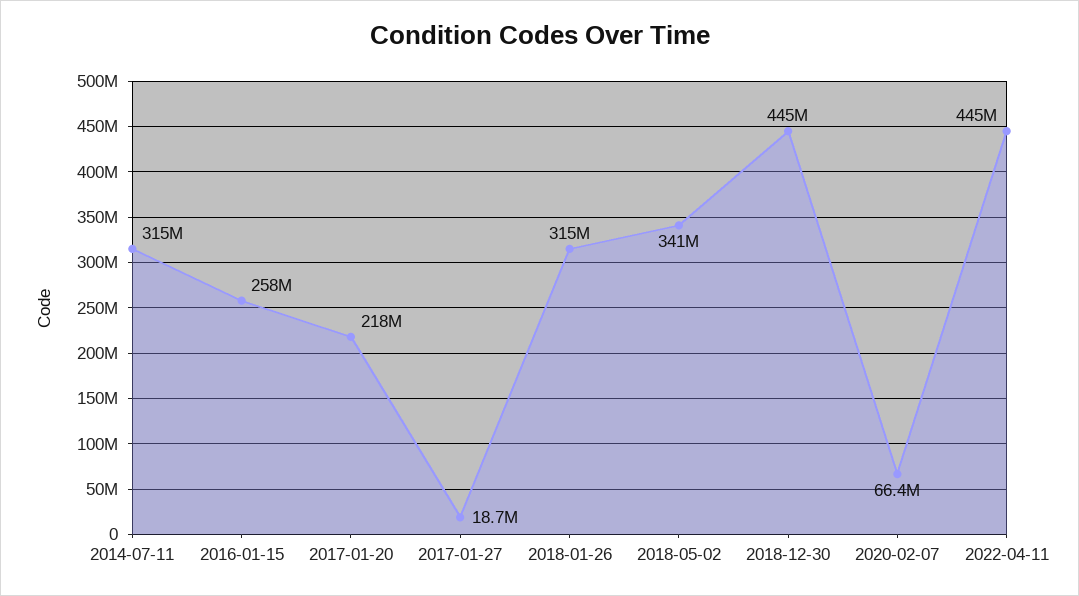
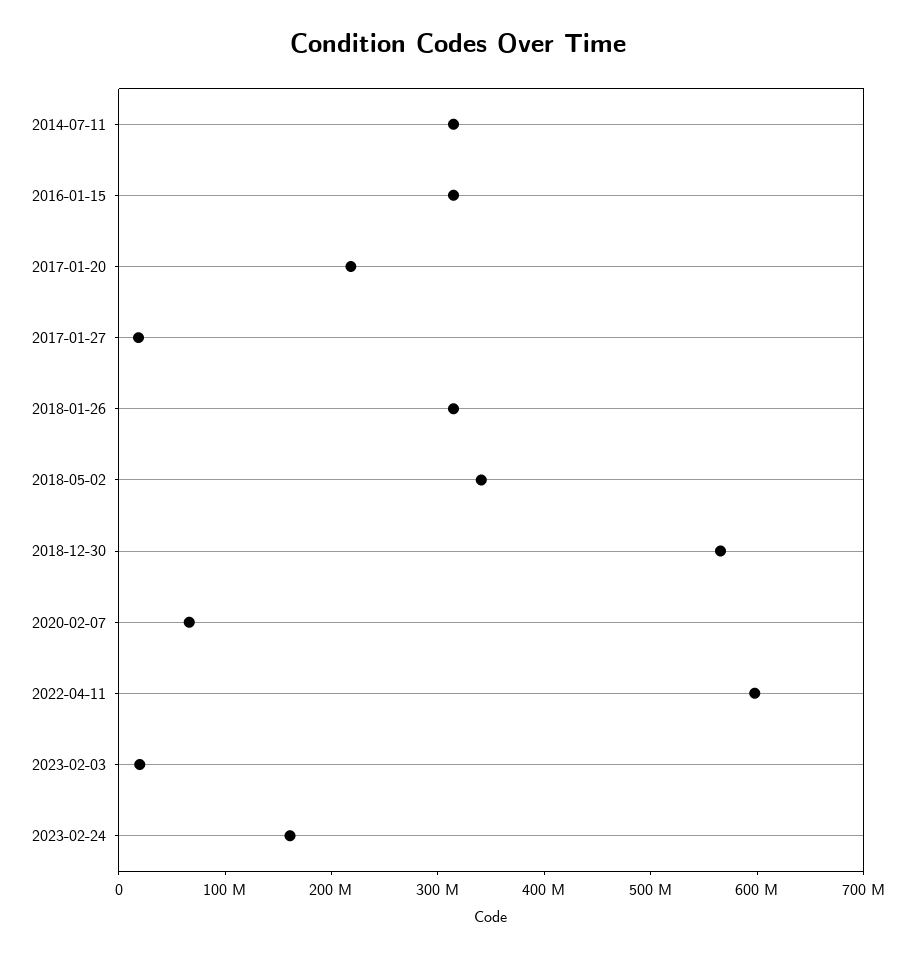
2016-01-15: 258000000 -> 320000000
2018-12-30: 445000000 -> 560000000
2022-04-11: 445000000 -> 600000000
2023-02-03: none -> 20000000
2023-02-24: none -> 160000000

